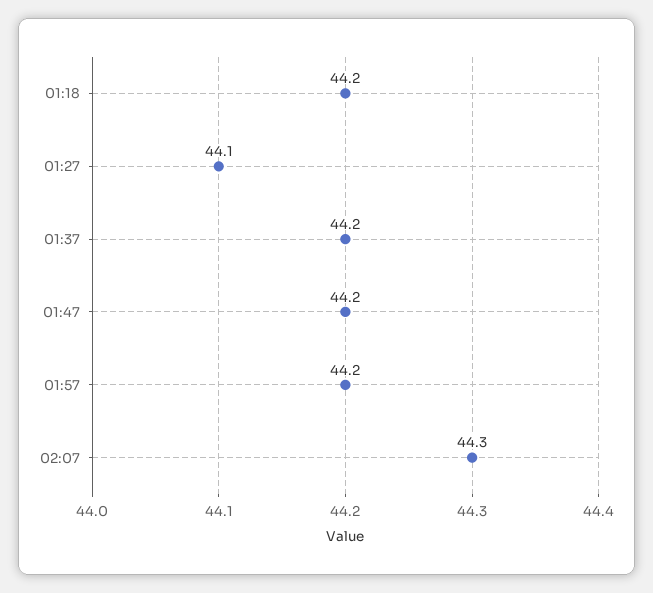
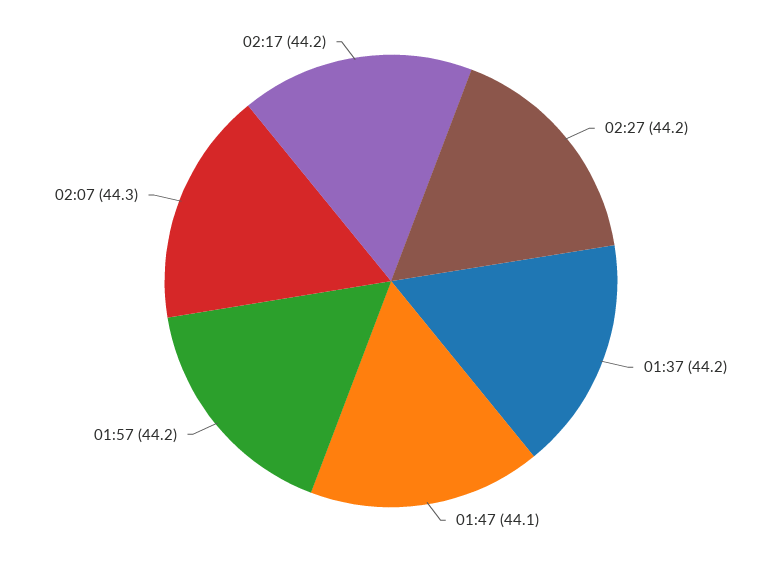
01:18: 44.2 -> none
01:27: 44.1 -> none
01:47: 44.2 -> 44.1
02:27: none -> 44.2
02:17: none -> 44.2

